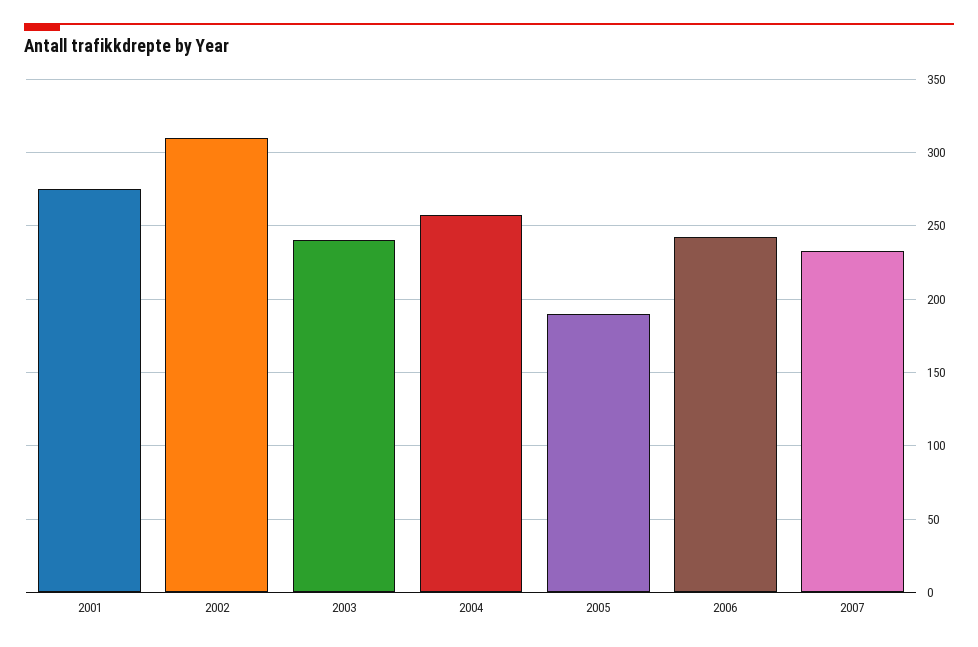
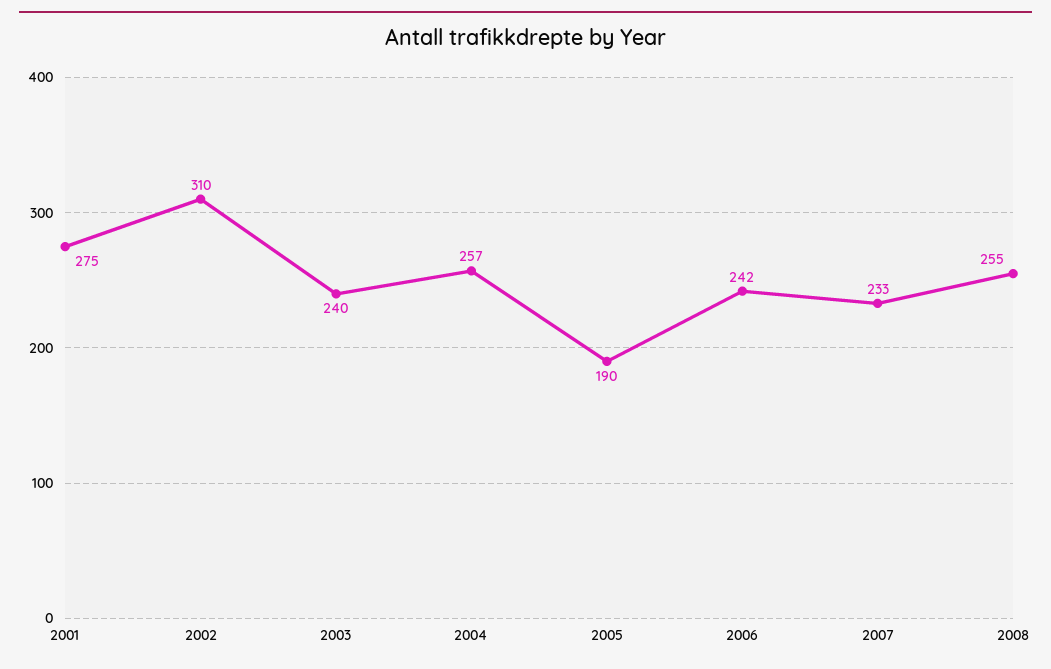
2008: none -> 255

